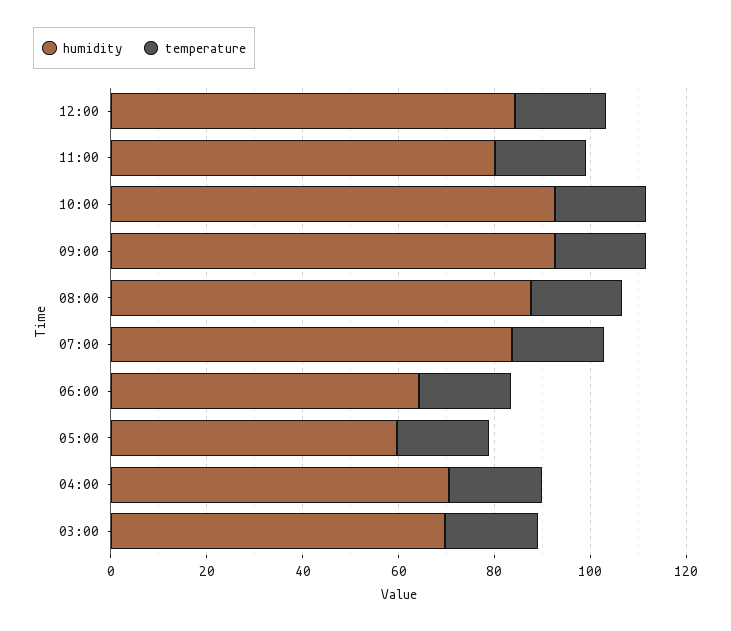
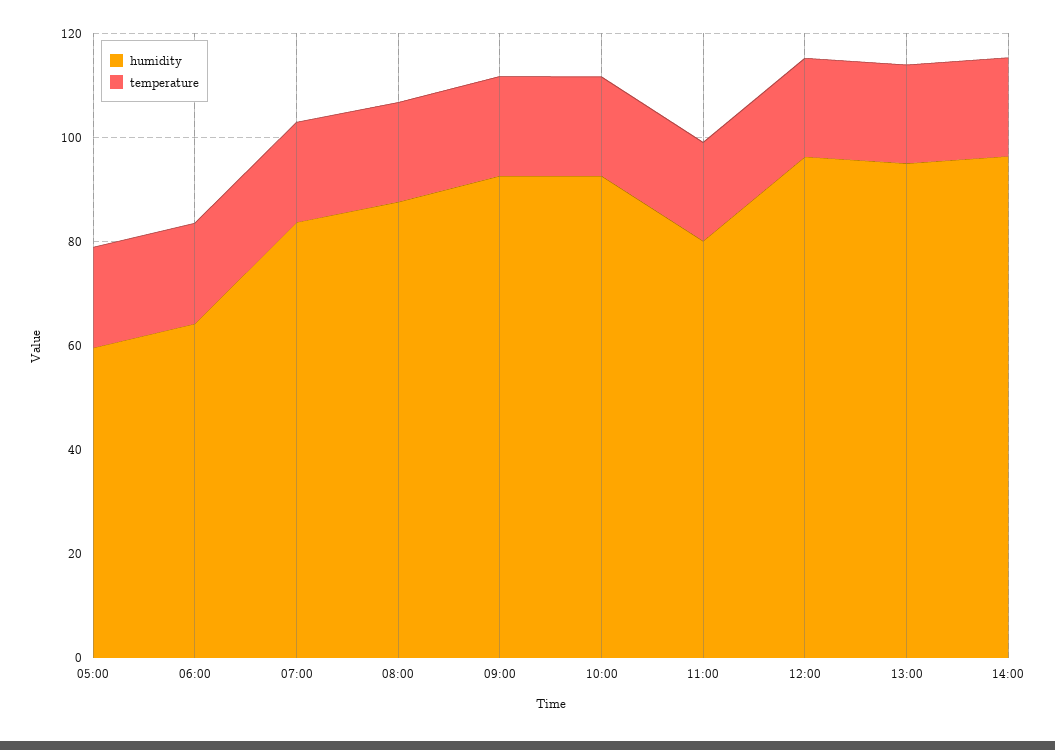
humidity, 12:00: 85 -> 95
humidity, 04:00: 70 -> none
temperature, 04:00: 20 -> none
humidity, 03:00: 70 -> none
temperature, 03:00: 20 -> none
humidity, 13:00: none -> 95
temperature, 13:00: none -> 20
humidity, 14:00: none -> 95
temperature, 14:00: none -> 20

